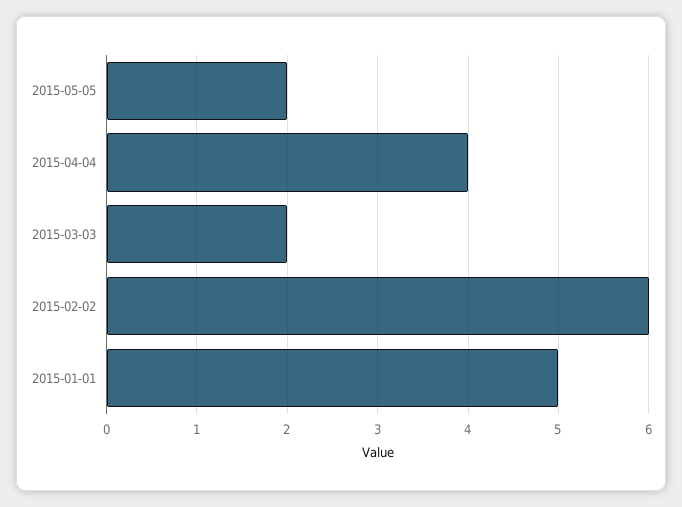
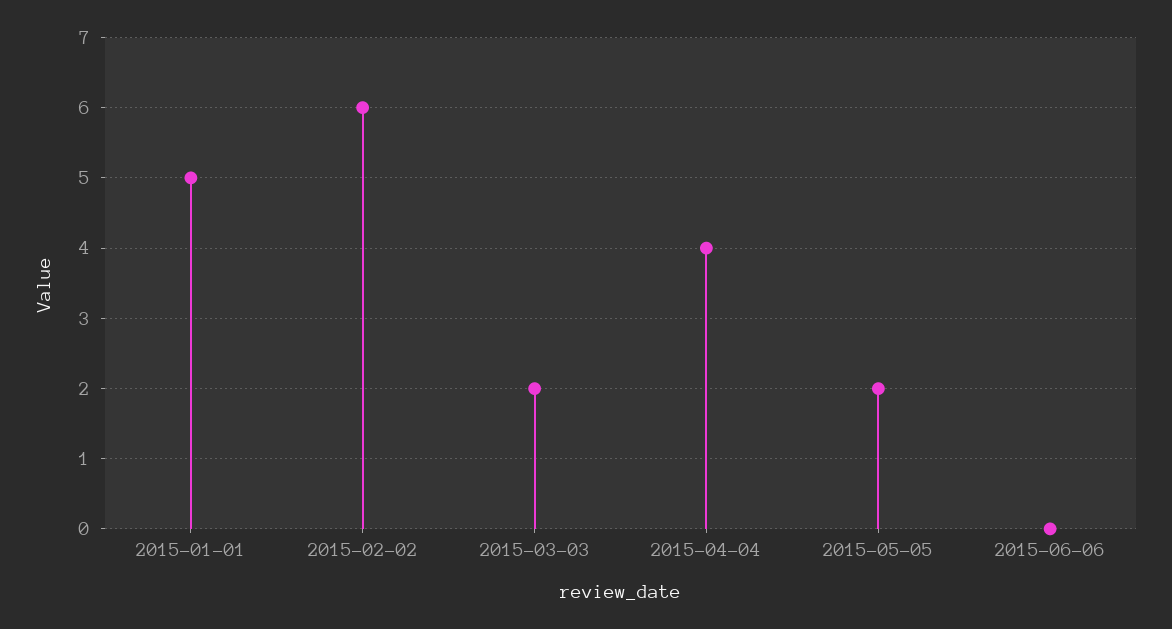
2015-06-06: none -> 0

